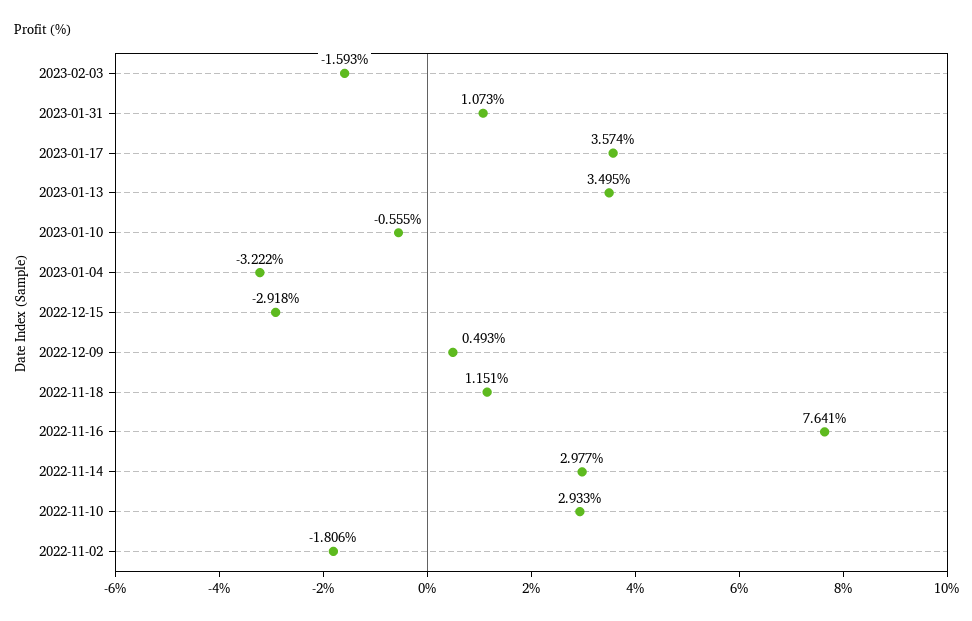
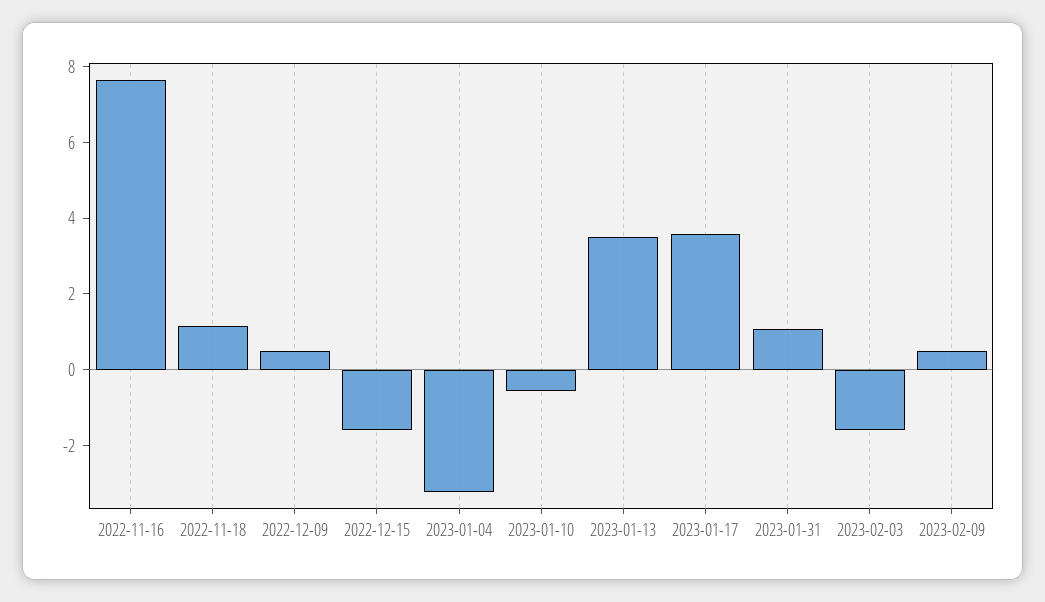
2022-12-15: -2.918 -> -1.5
2022-11-14: 2.977 -> none
2022-11-10: 2.933 -> none
2022-11-02: -1.806 -> none
2023-02-09: none -> 0.5

